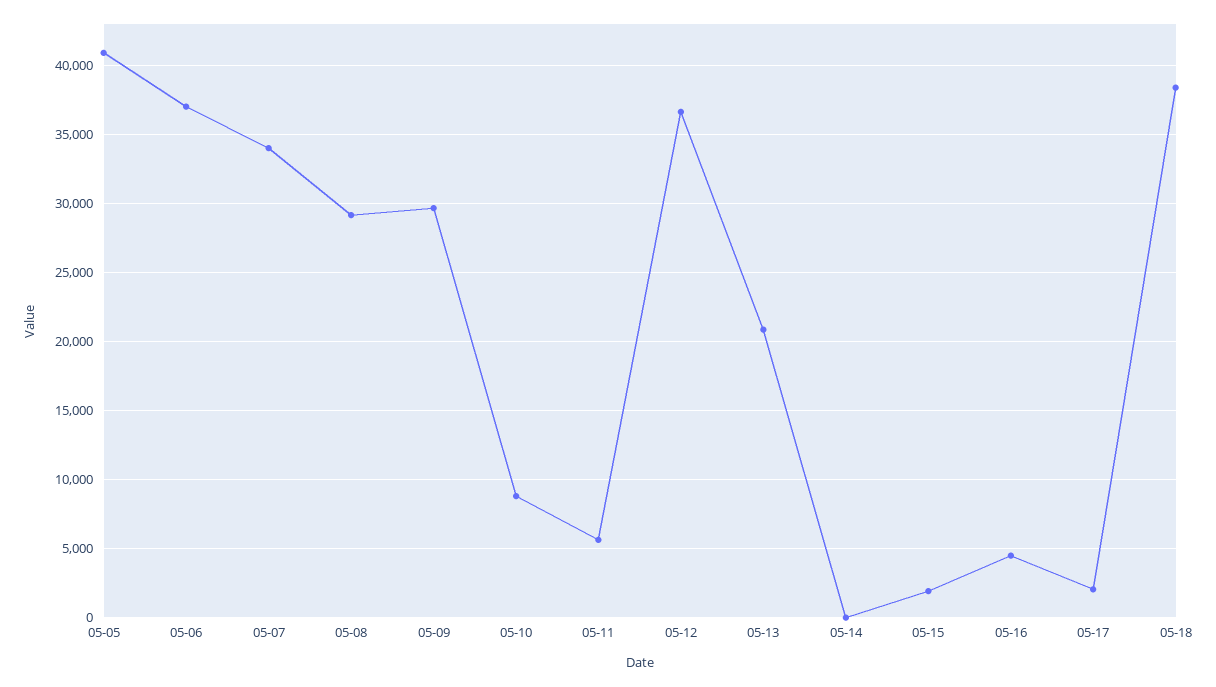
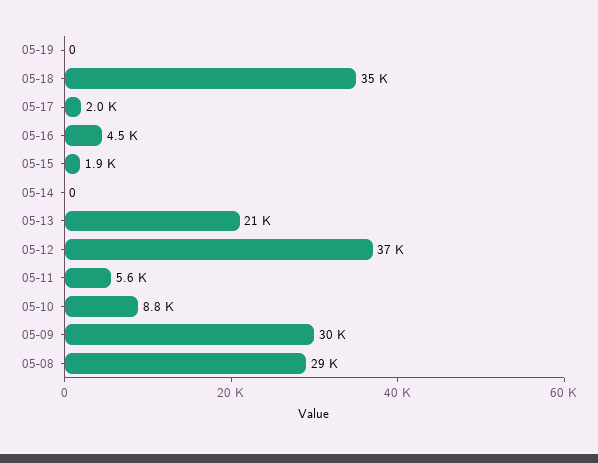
05-05: 41000 -> none
05-06: 37000 -> none
05-07: 34000 -> none
05-18: 38500 -> 35000
05-19: none -> 0

